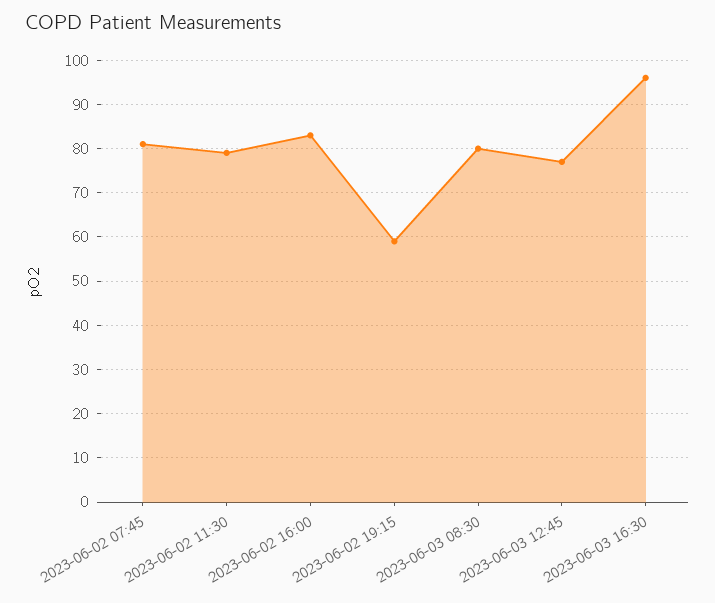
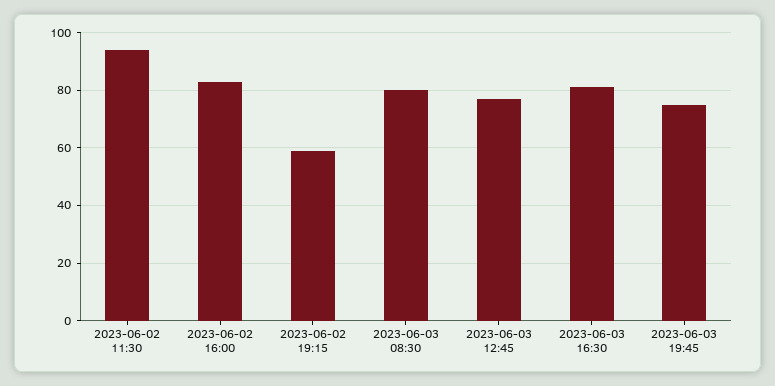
2023-06-02 07:45: 80 -> none
2023-06-02 11:30: 80 -> 95
2023-06-03 16:30: 95 -> 80
2023-06-03 19:45: none -> 75

